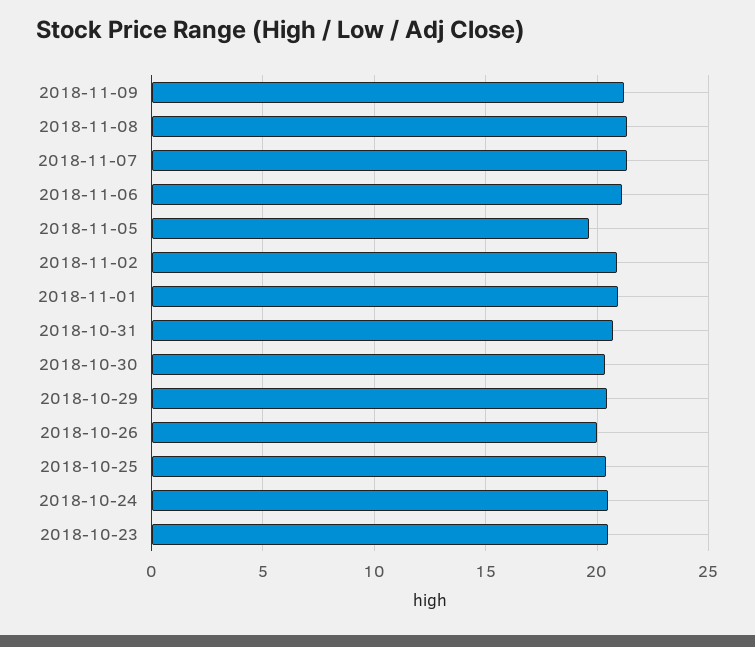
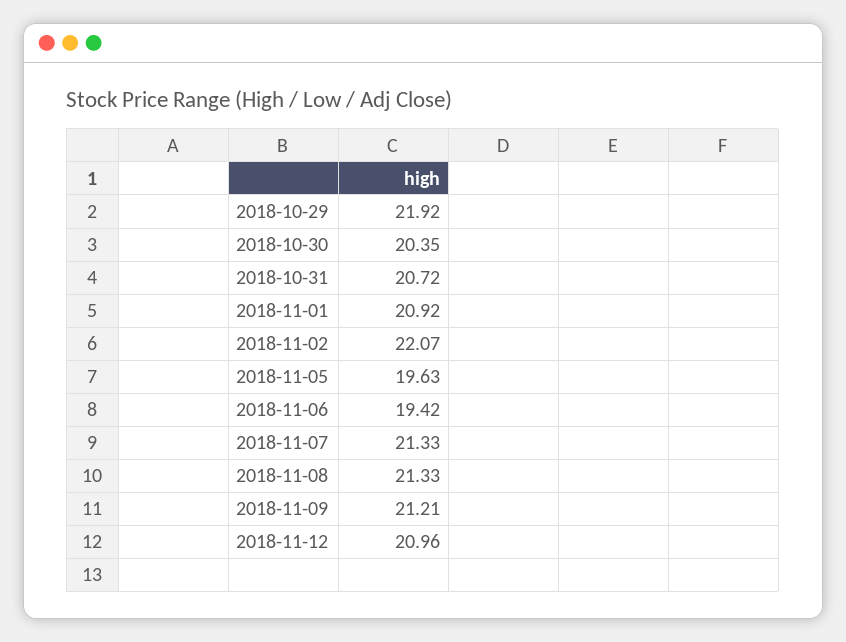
2018-11-06: 21 -> 19.42
2018-11-02: 21 -> 22.07
2018-10-29: 20.5 -> 21.92
2018-10-26: 20 -> none
2018-10-25: 20.5 -> none
2018-10-24: 20.5 -> none
2018-10-23: 20.5 -> none
2018-11-12: none -> 20.96

